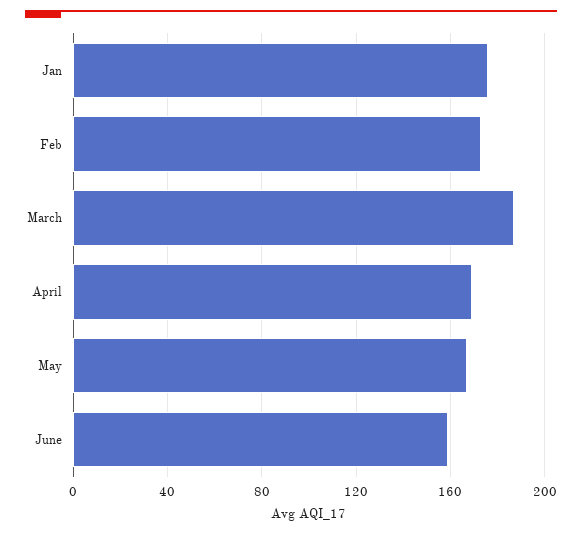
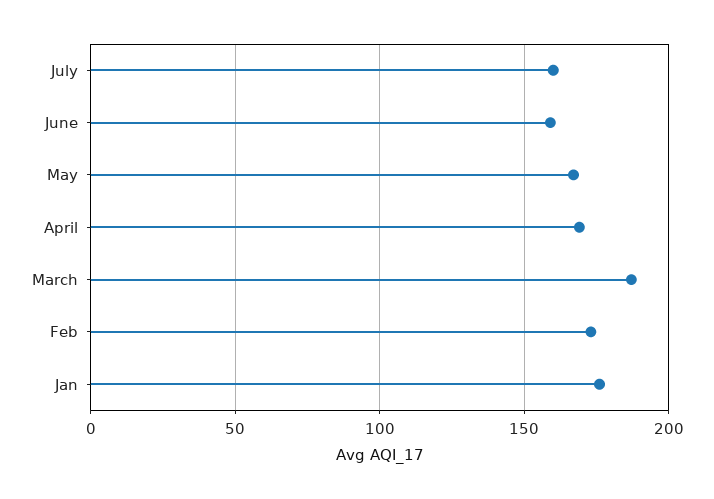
July: none -> 160

